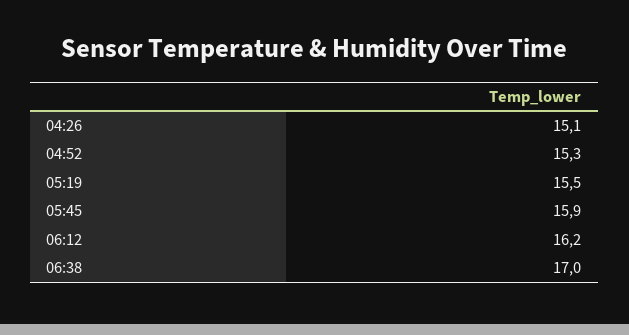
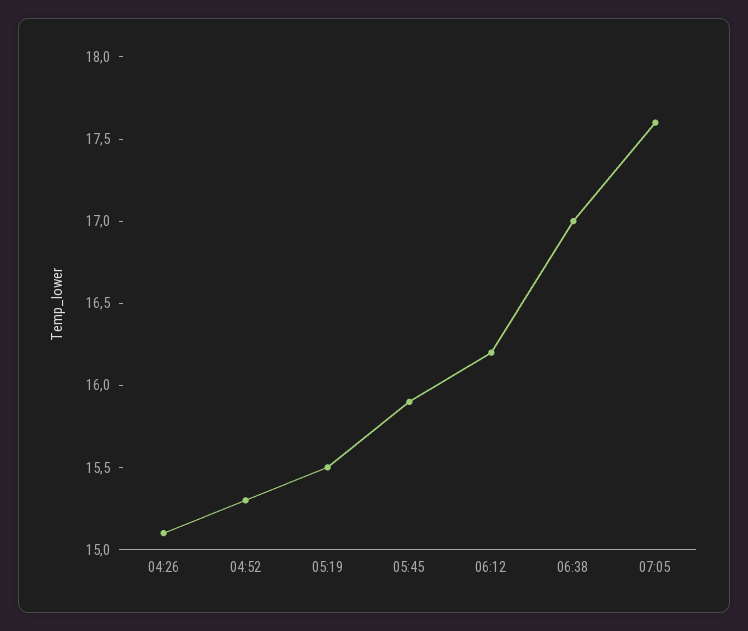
07:05: none -> 17.6

